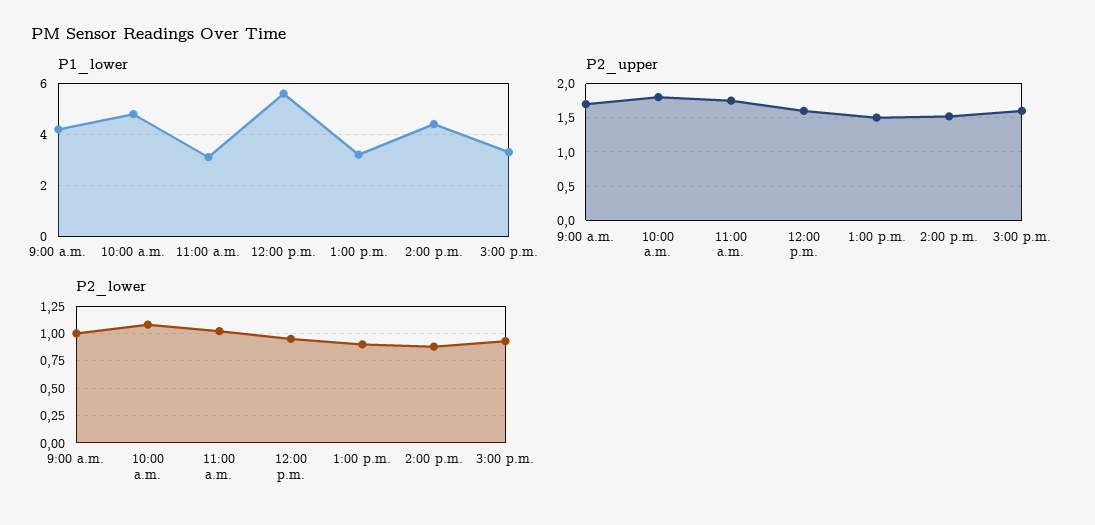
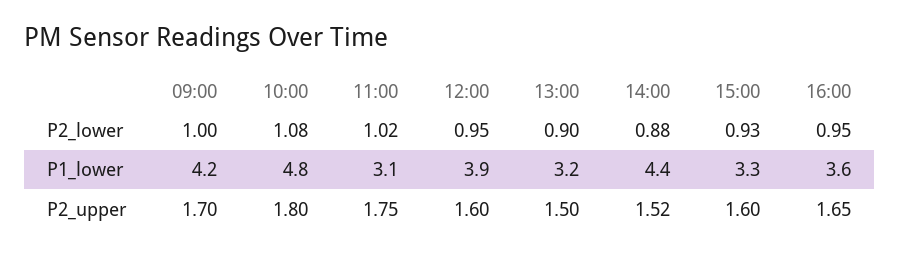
P1_lower, 12:00 p.m.: 5.5 -> 3.9
P2_lower, 16:00: none -> 0.95
P1_lower, 16:00: none -> 3.6
P2_upper, 16:00: none -> 1.65

